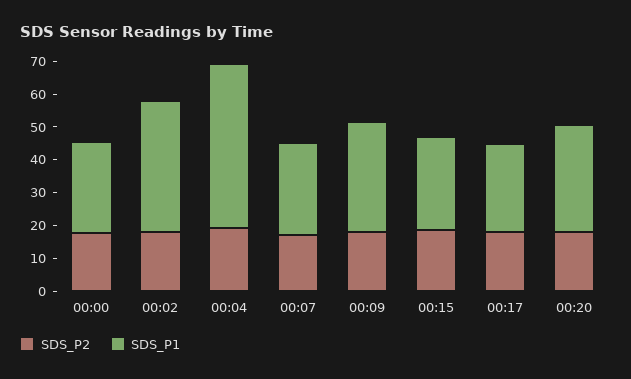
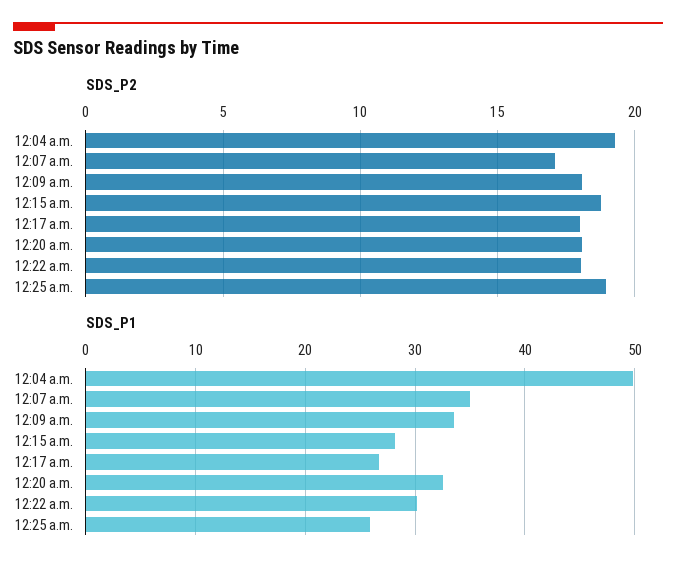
SDS_P2, 00:00: 17.5 -> none
SDS_P1, 00:00: 27.5 -> none
SDS_P2, 00:02: 17.5 -> none
SDS_P1, 00:02: 40 -> none
SDS_P1, 00:07: 27.5 -> 35
SDS_P2, 12:22 a.m.: none -> 18
SDS_P2, 12:25 a.m.: none -> 19
SDS_P1, 12:22 a.m.: none -> 30
SDS_P1, 12:25 a.m.: none -> 26

